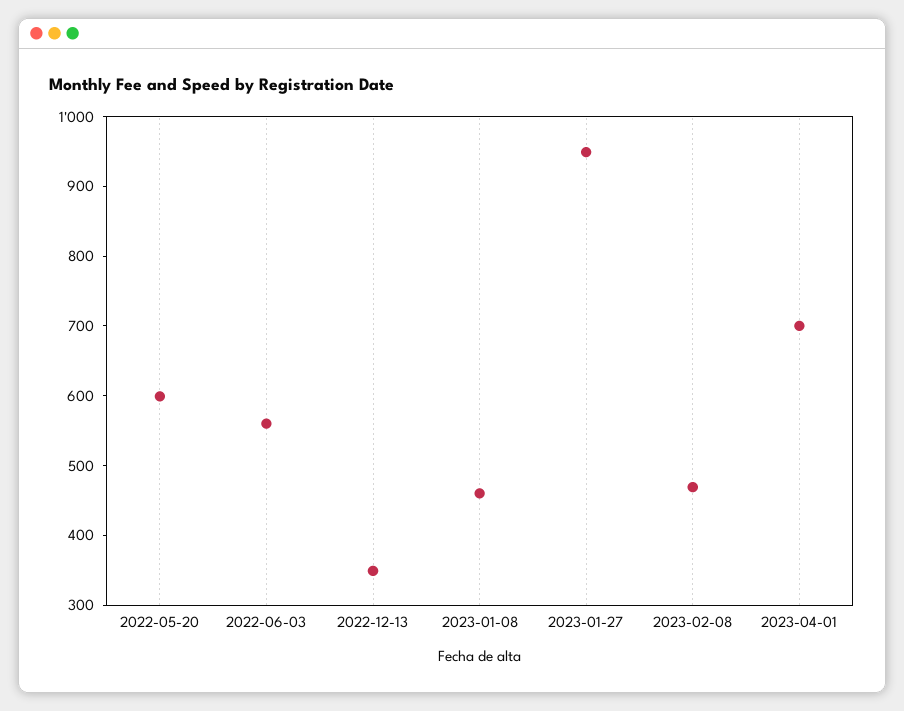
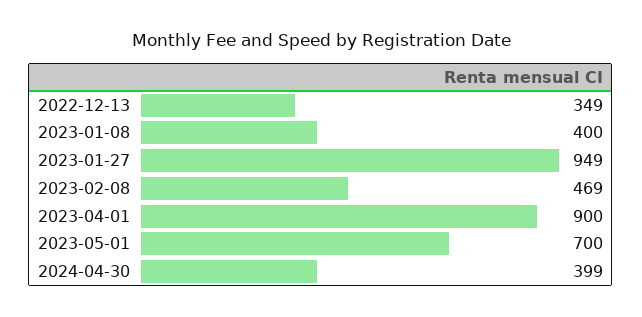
2022-05-20: 600 -> none
2022-06-03: 560 -> none
2023-01-08: 460 -> 400
2023-04-01: 700 -> 900
2023-05-01: none -> 700
2024-04-30: none -> 399

